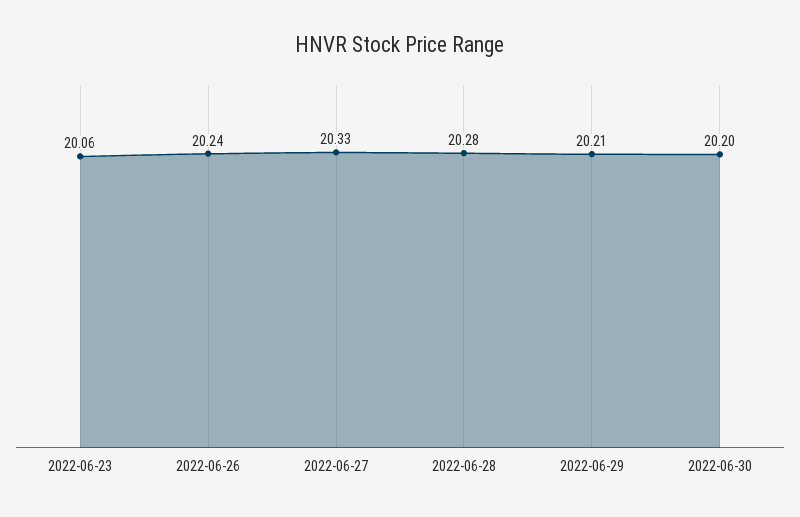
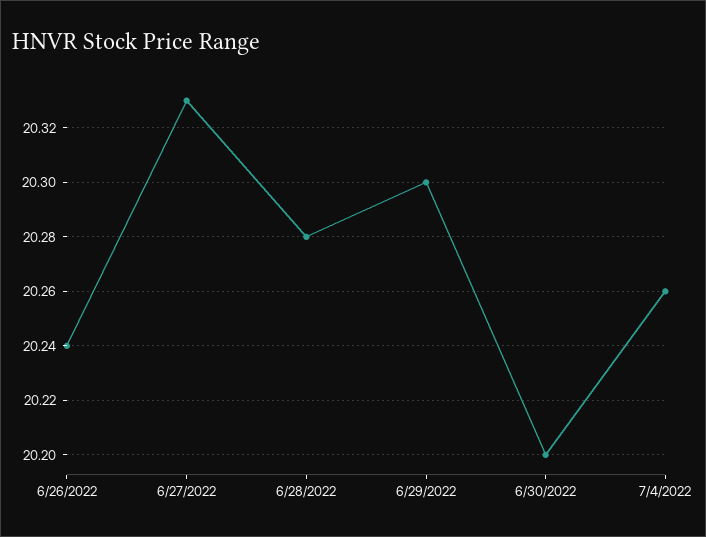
2022-06-23: 20.06 -> none
2022-06-29: 20.21 -> 20.3
7/4/2022: none -> 20.26

